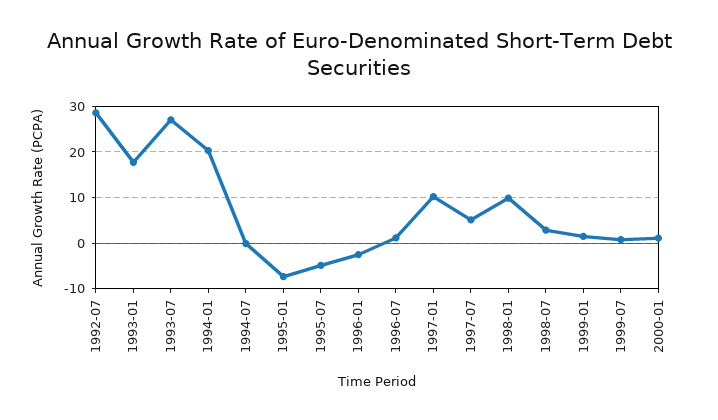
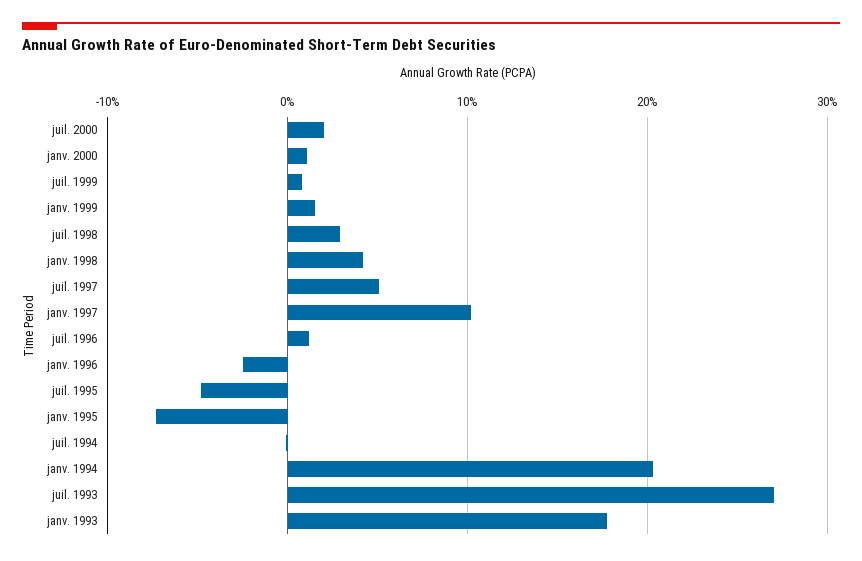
1992-07: 28 -> none
1998-01: 10 -> 4
juil. 2000: none -> 2

